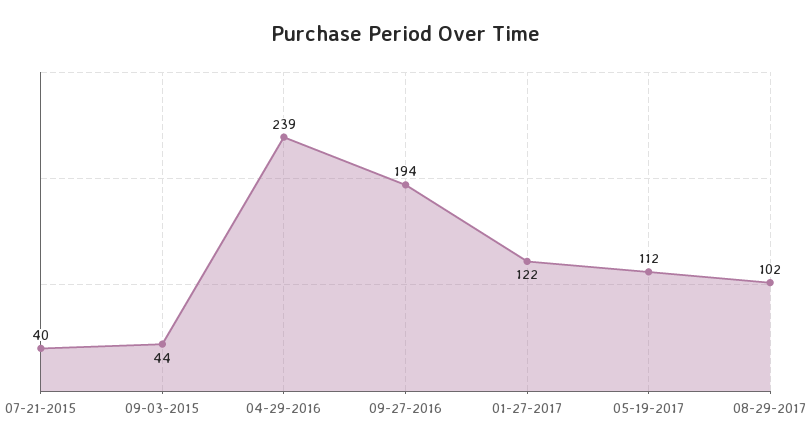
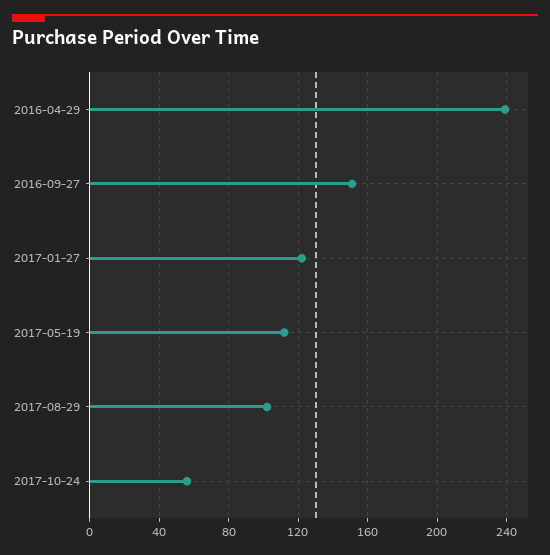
07-21-2015: 40 -> none
09-03-2015: 44 -> none
09-27-2016: 194 -> 150
2017-10-24: none -> 55

